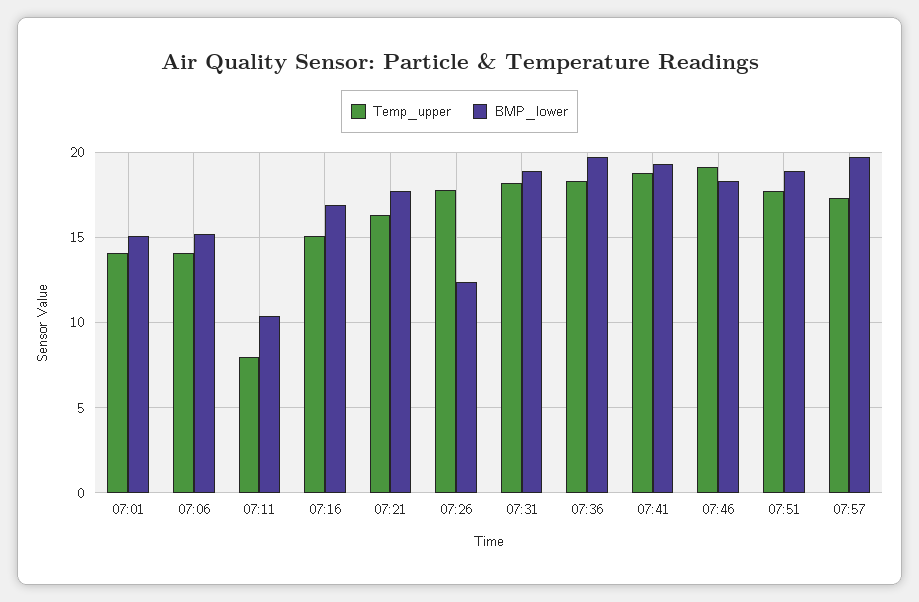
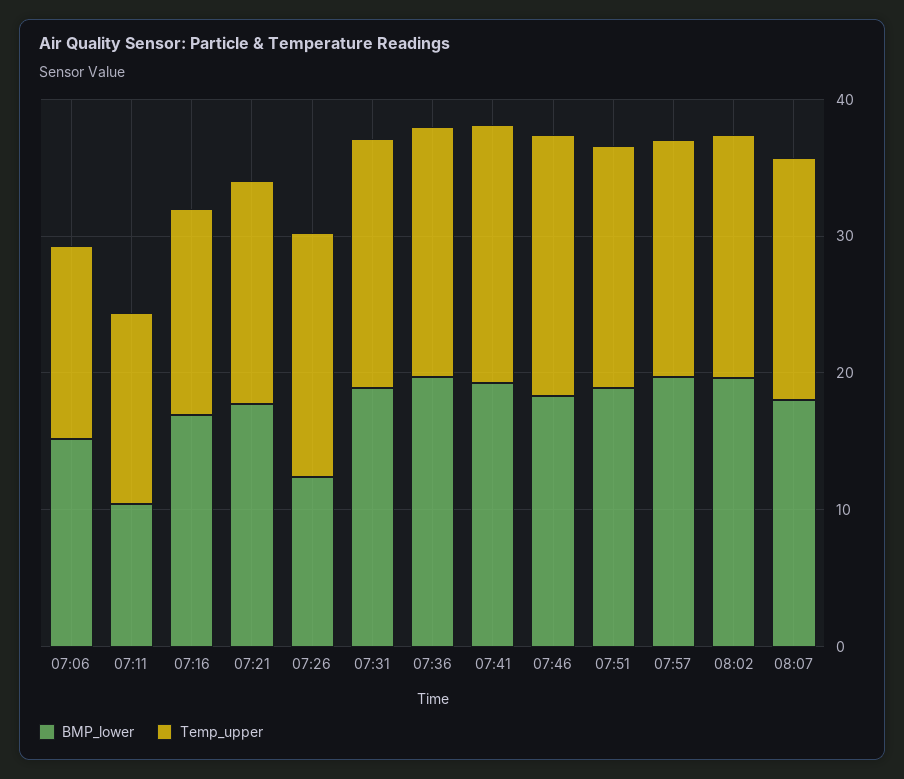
Temp_upper, 07:01: 14 -> none
BMP_lower, 07:01: 15 -> none
Temp_upper, 07:11: 8 -> 14
BMP_lower, 08:02: none -> 20
Temp_upper, 08:02: none -> 18
BMP_lower, 08:07: none -> 18
Temp_upper, 08:07: none -> 18

